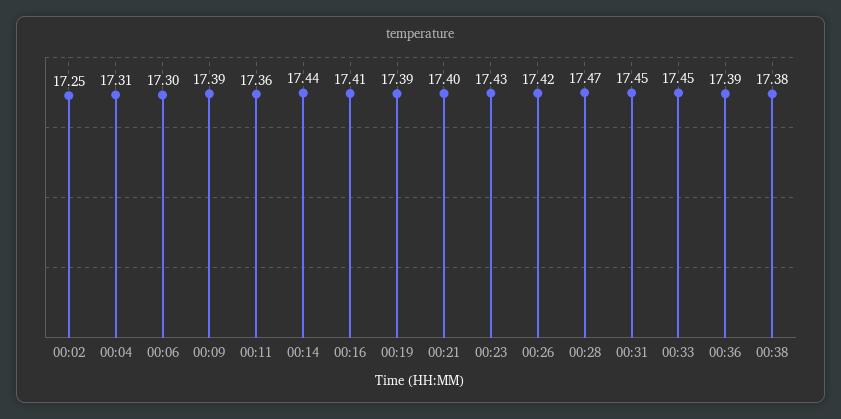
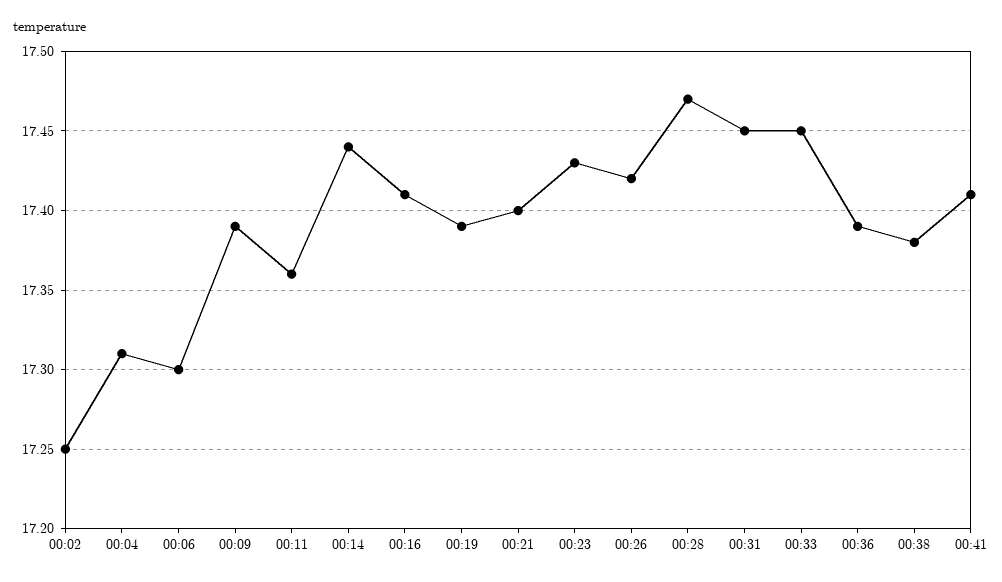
00:41: none -> 17.41

